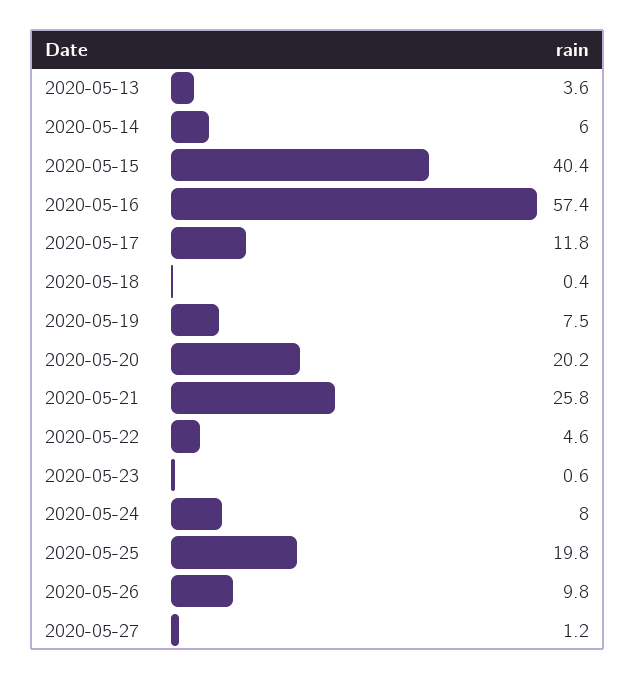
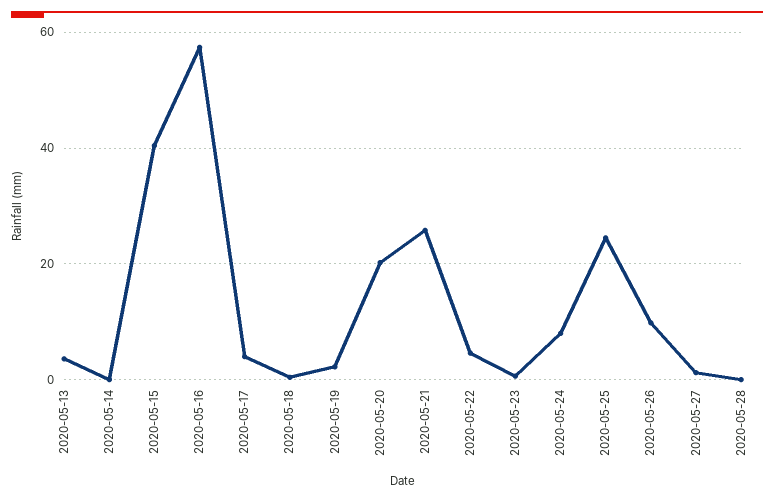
2020-05-14: 6 -> 0
2020-05-17: 11.8 -> 4
2020-05-19: 7.5 -> 2
2020-05-25: 19.8 -> 24
2020-05-28: none -> 0

